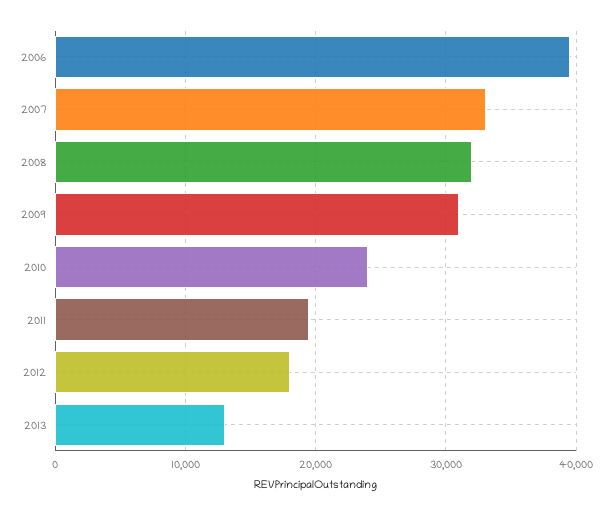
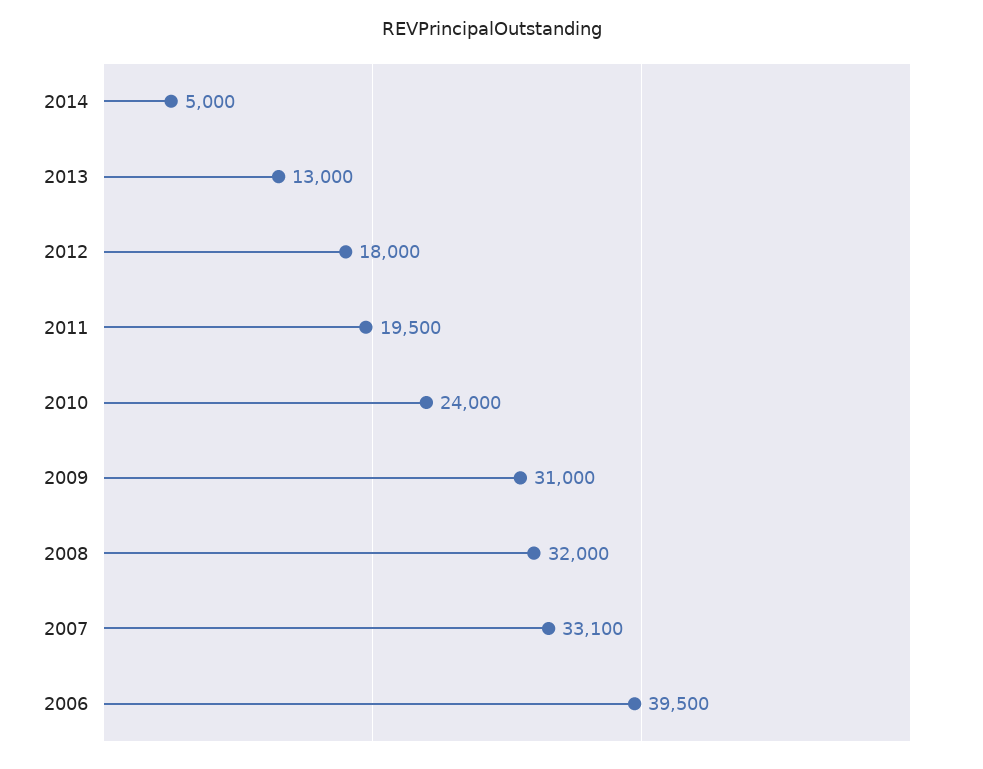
2014: none -> 5000

